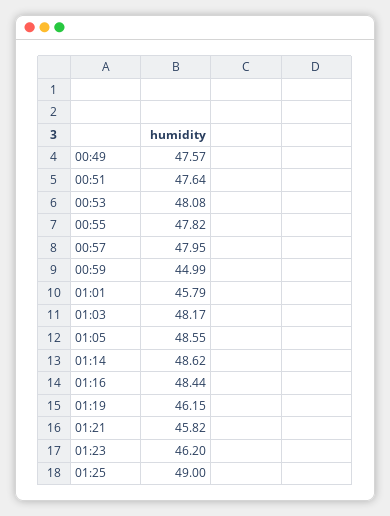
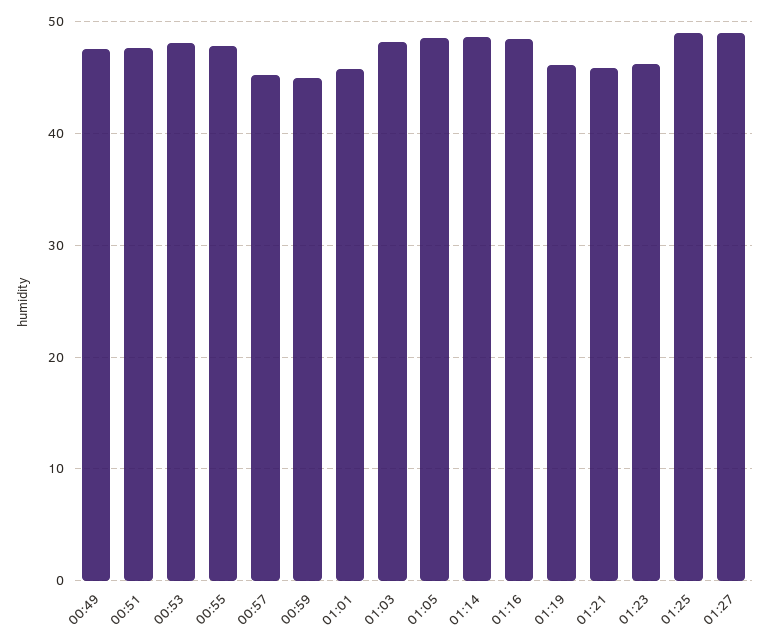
00:57: 47.95 -> 45
01:27: none -> 49

